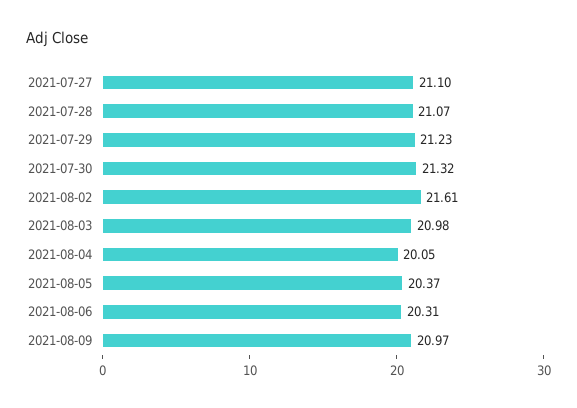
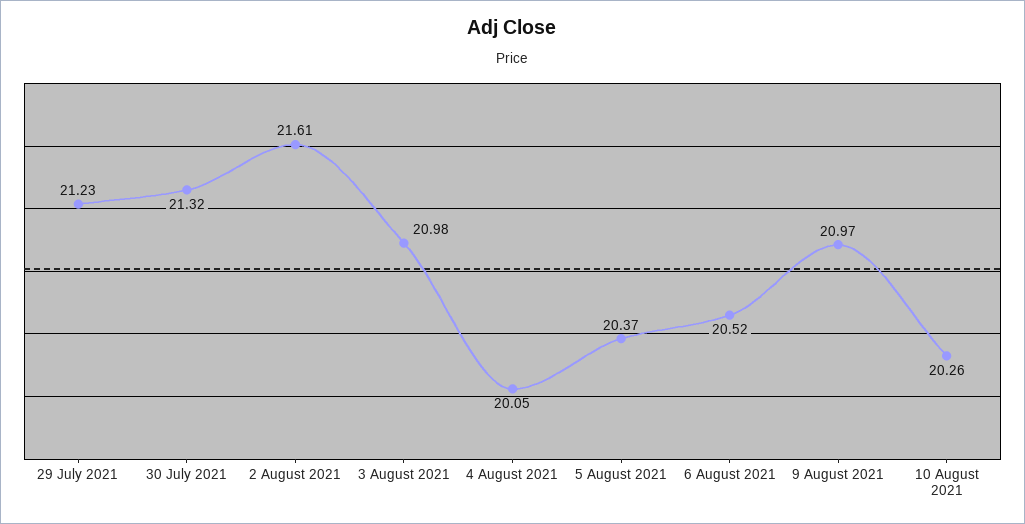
2021-07-27: 21.1 -> none
2021-07-28: 21.07 -> none
2021-08-06: 20.31 -> 20.52
10 August 2021: none -> 20.26

